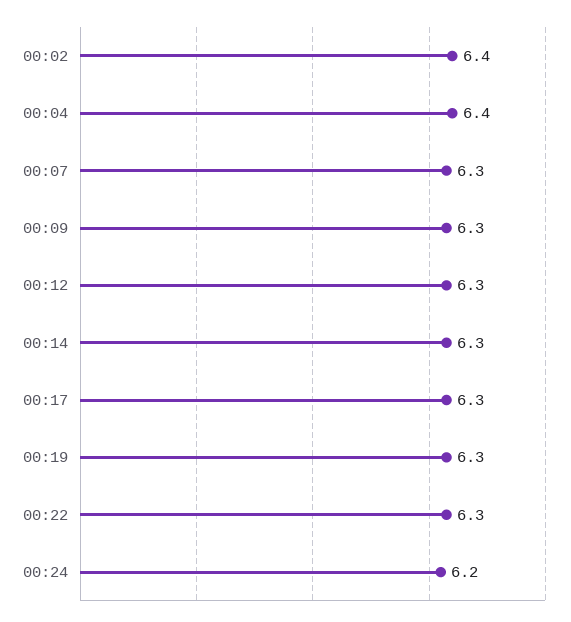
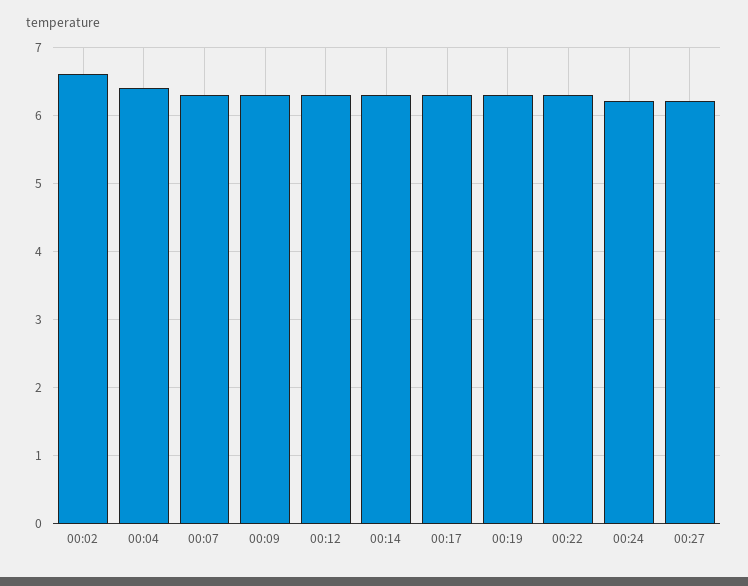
00:02: 6.4 -> 6.6
00:27: none -> 6.2

